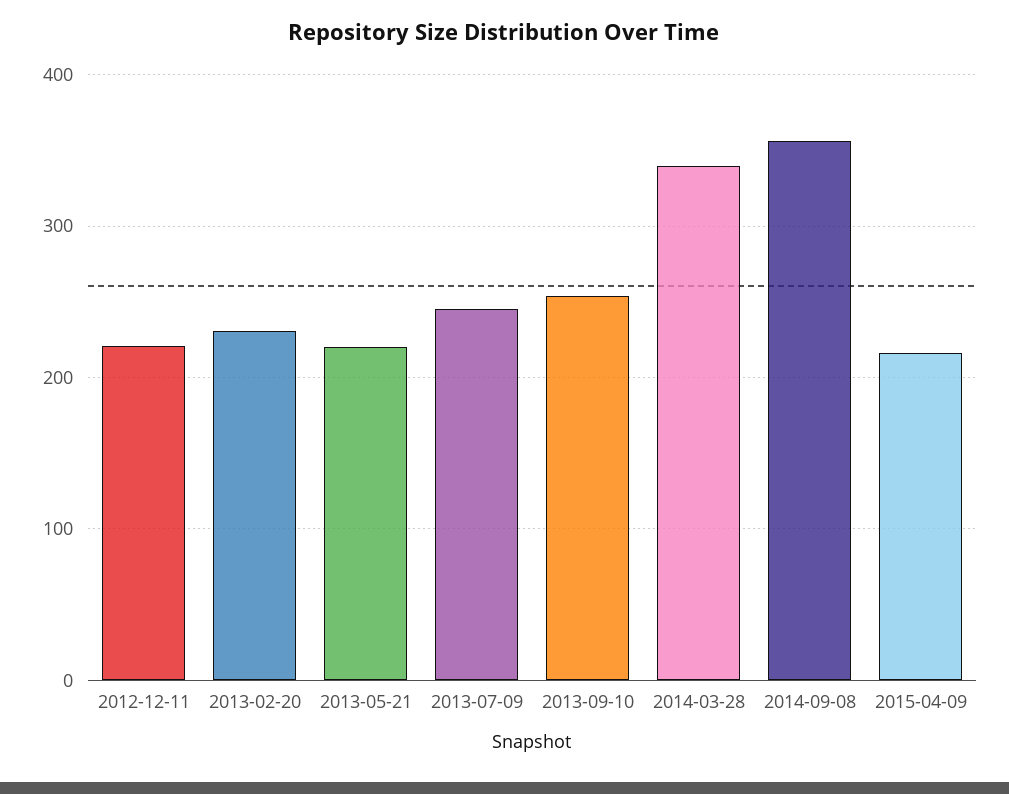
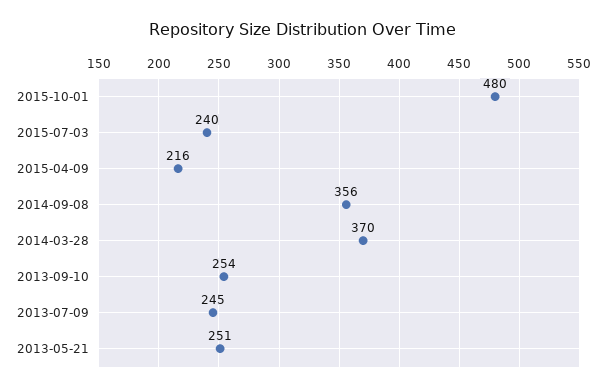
2012-12-11: 220 -> none
2013-02-20: 230 -> none
2013-05-21: 220 -> 251
2014-03-28: 340 -> 370
2015-10-01: none -> 480
2015-07-03: none -> 240

